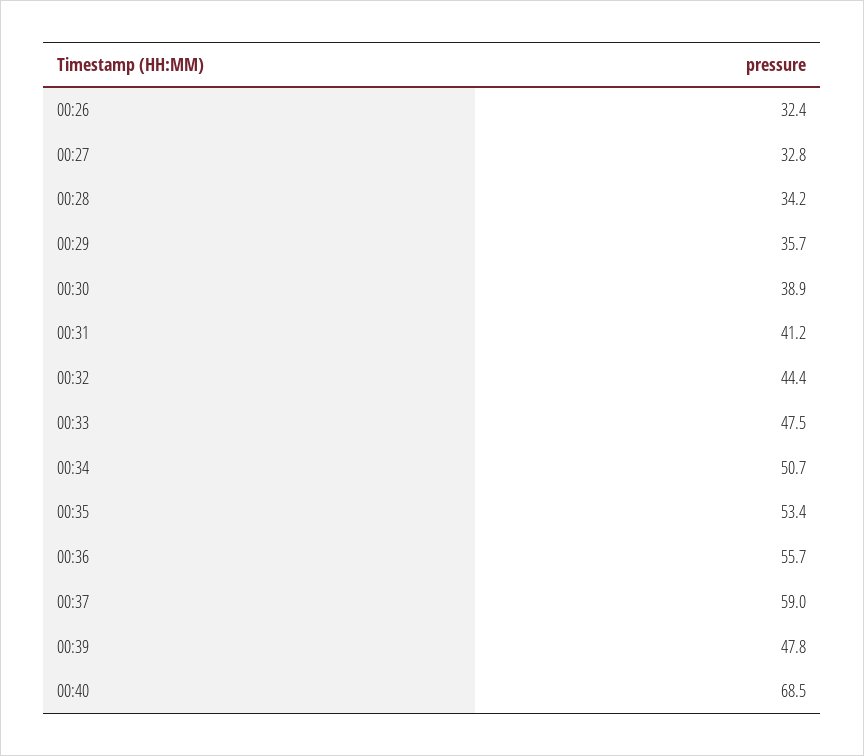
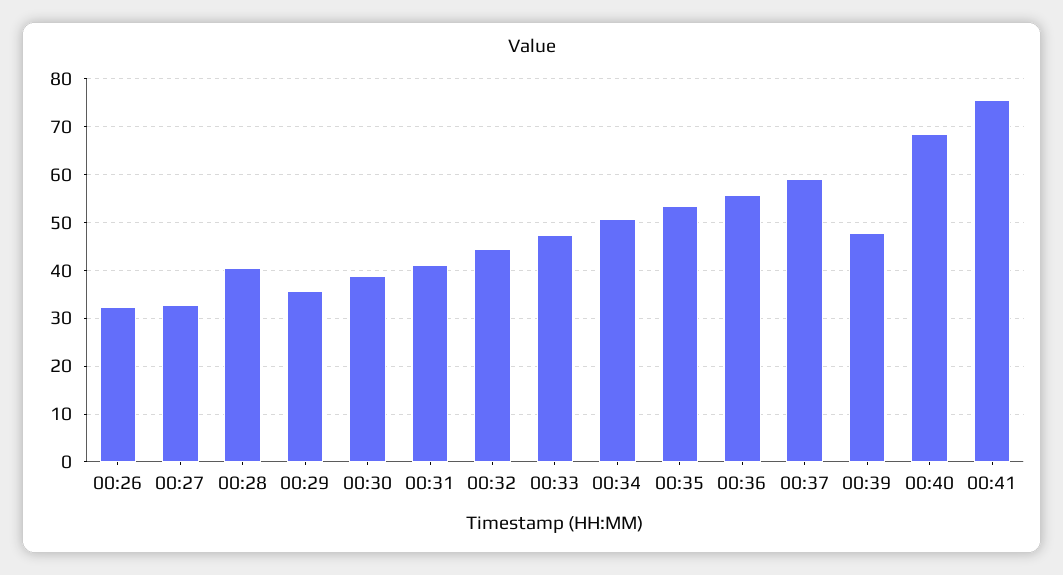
00:28: 34.2 -> 40
00:41: none -> 76

